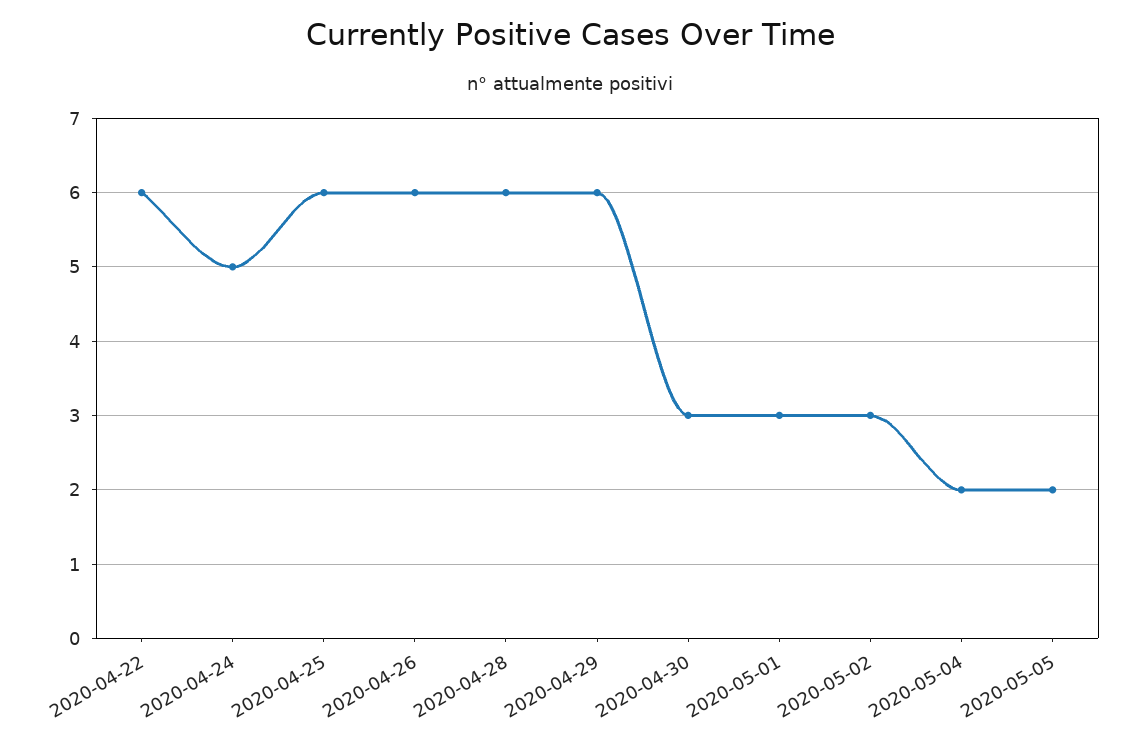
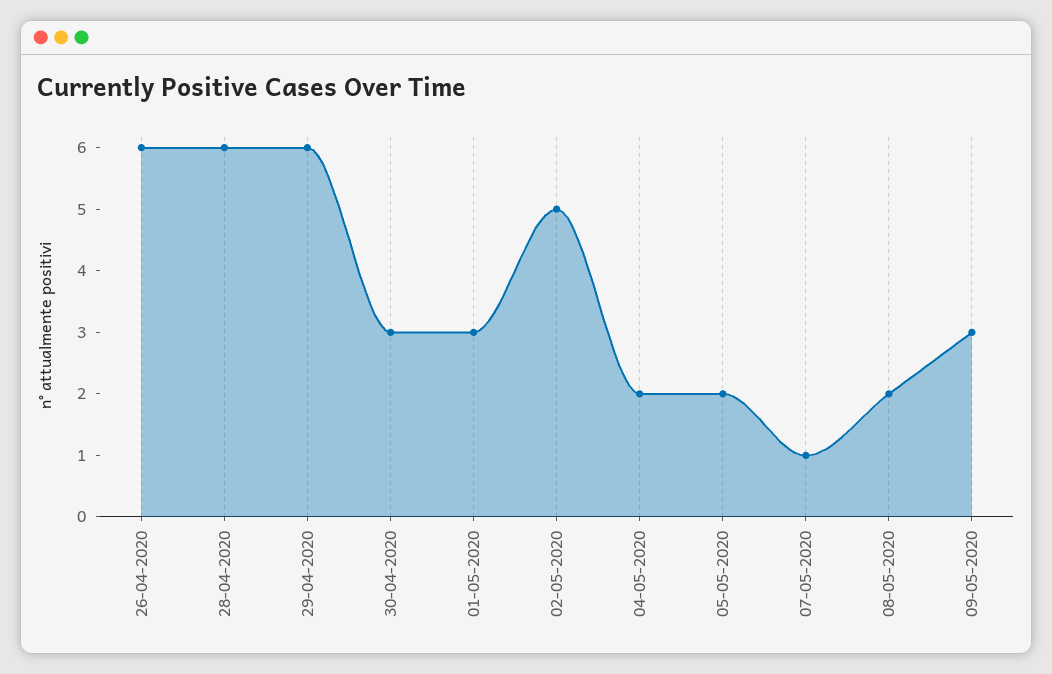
2020-04-22: 6 -> none
2020-04-24: 5 -> none
2020-04-25: 6 -> none
2020-05-02: 3 -> 5
07-05-2020: none -> 1
08-05-2020: none -> 2
09-05-2020: none -> 3

